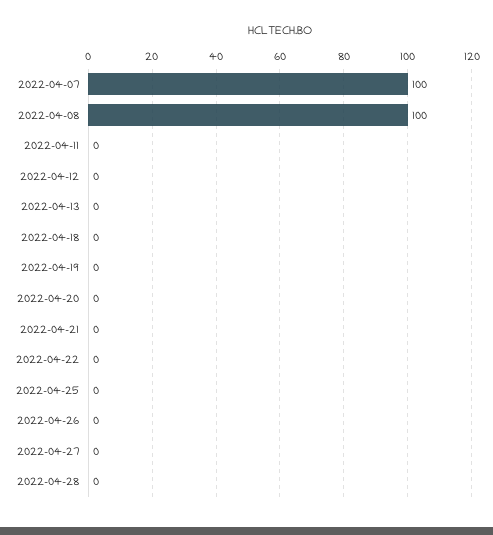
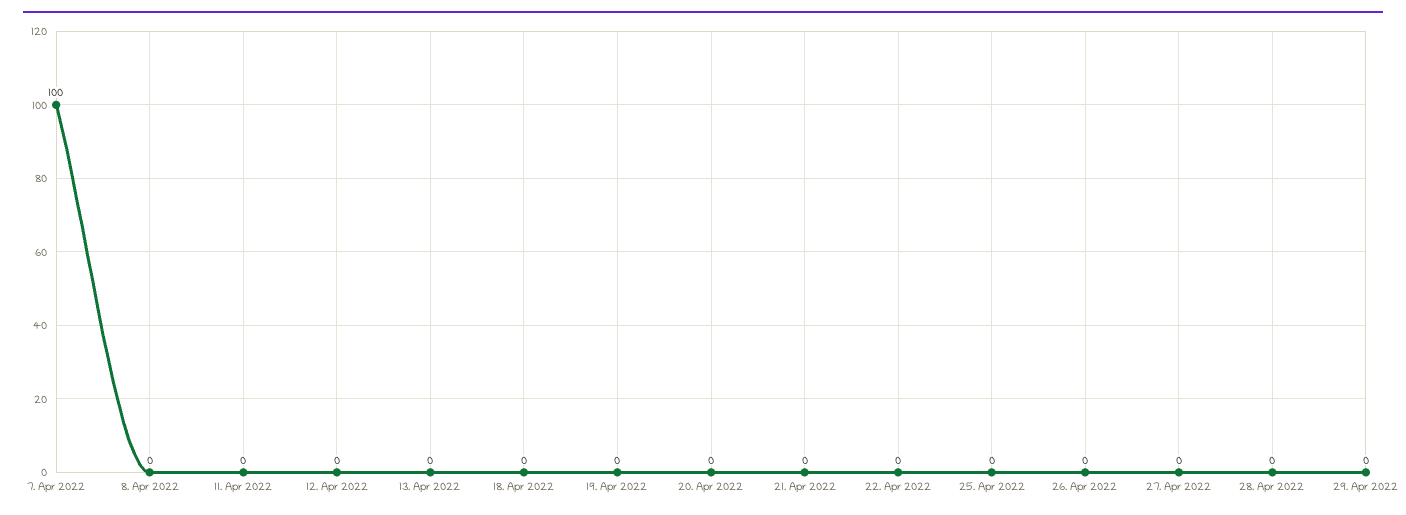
2022-04-08: 100 -> 0
29. Apr 2022: none -> 0

